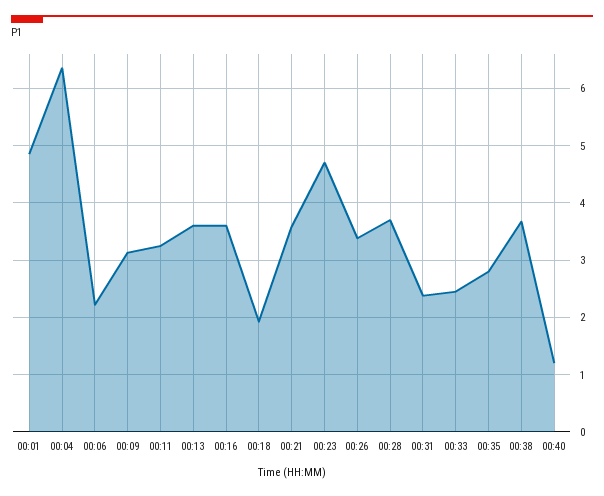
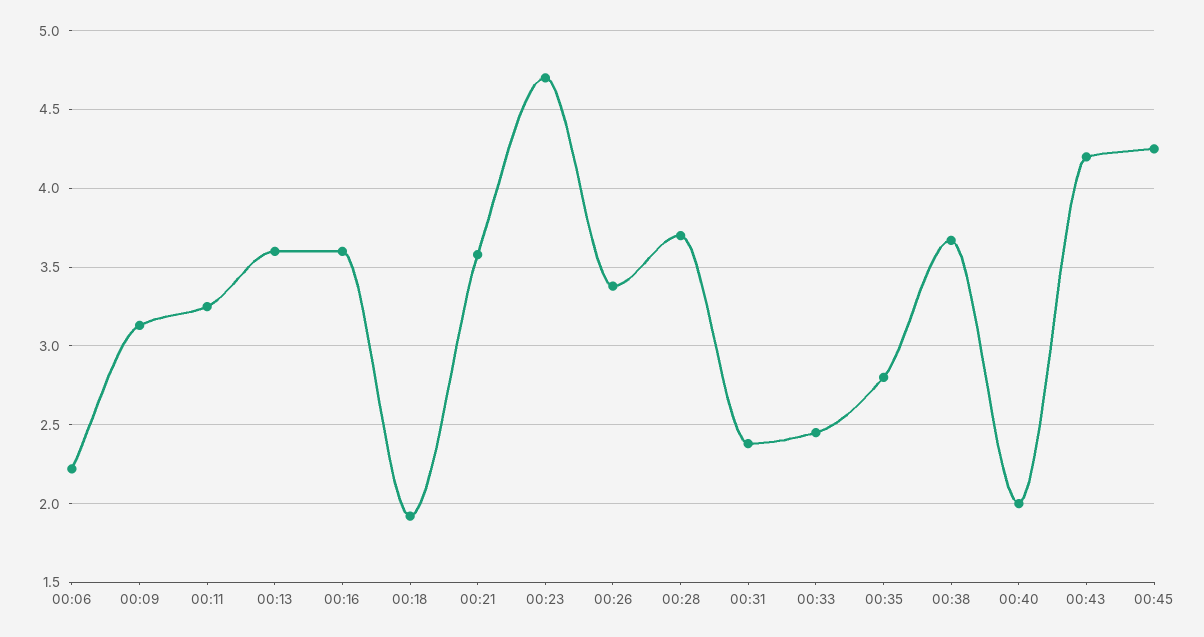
00:01: 4.8 -> none
00:04: 6.4 -> none
00:40: 1.2 -> 2
00:43: none -> 4.2
00:45: none -> 4.25

